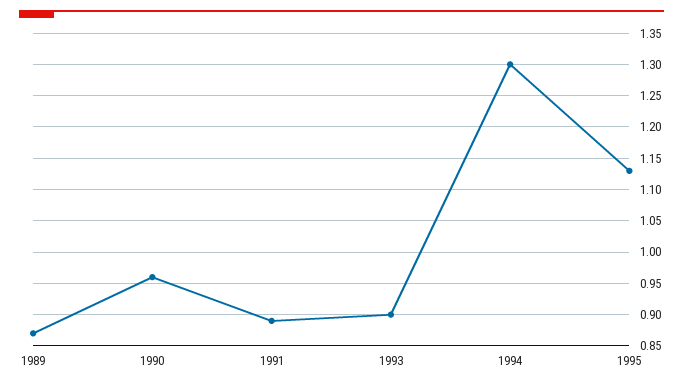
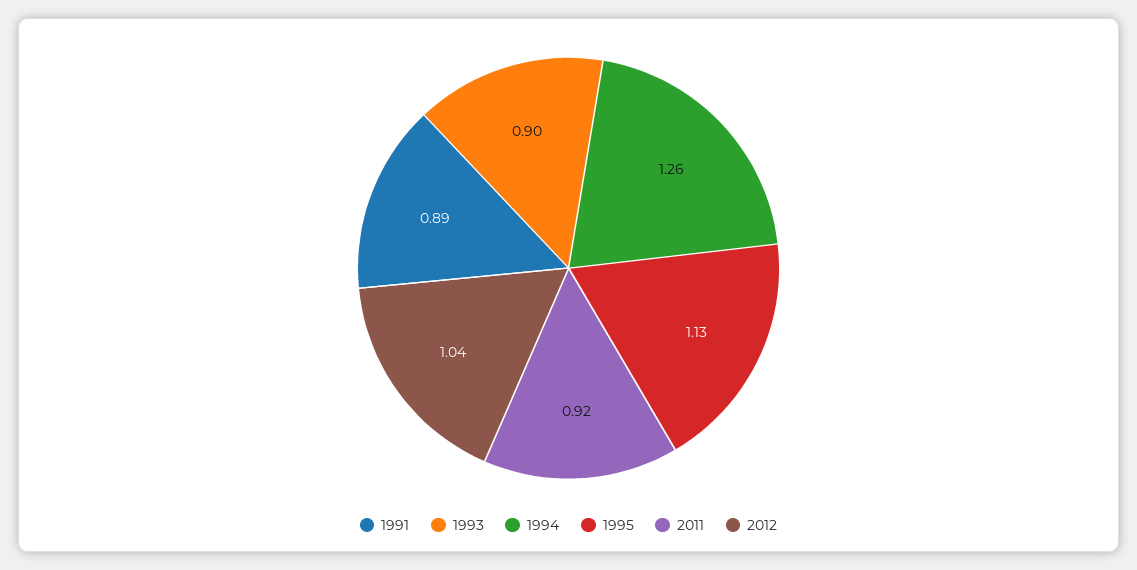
1989: 0.87 -> none
1990: 0.96 -> none
1994: 1.3 -> 1.26
2011: none -> 0.92
2012: none -> 1.04

